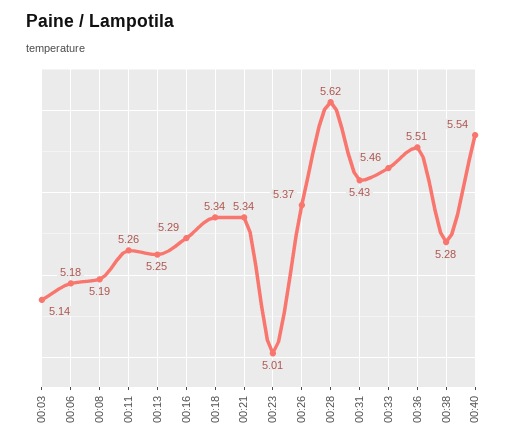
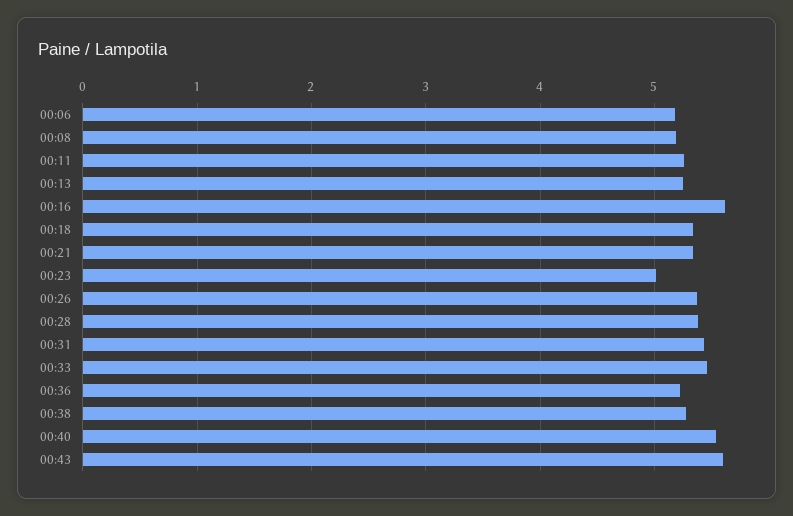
00:03: 5.14 -> none
00:16: 5.29 -> 5.6
00:28: 5.62 -> 5.4
00:36: 5.51 -> 5.2
00:43: none -> 5.6

